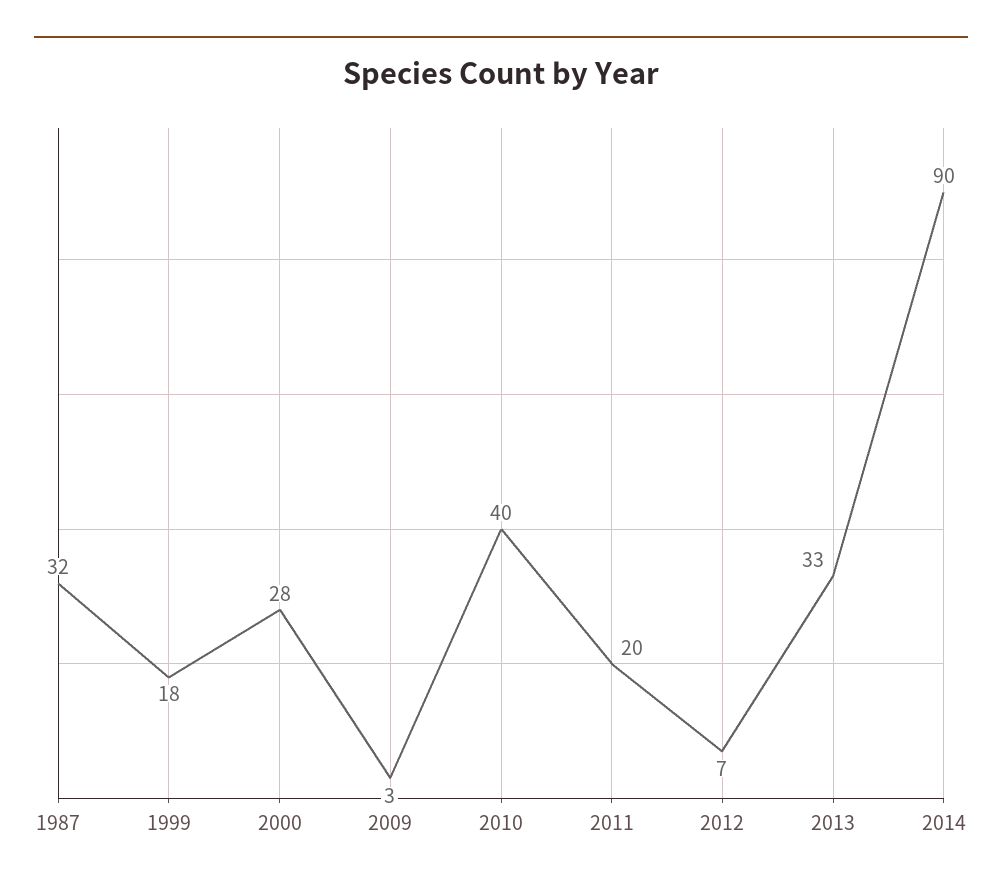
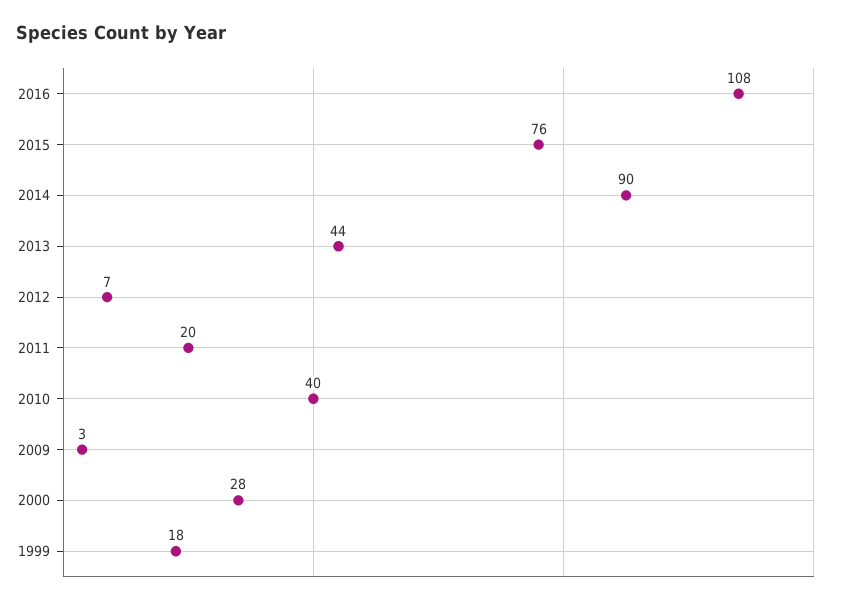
1987: 32 -> none
2013: 33 -> 44
2016: none -> 108
2015: none -> 76

